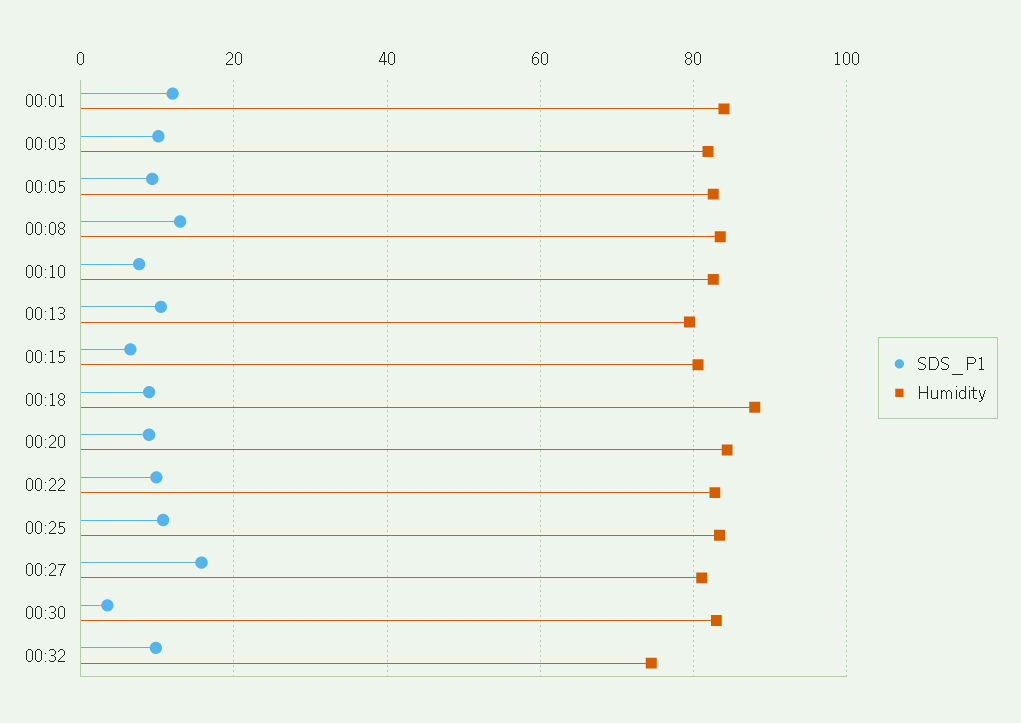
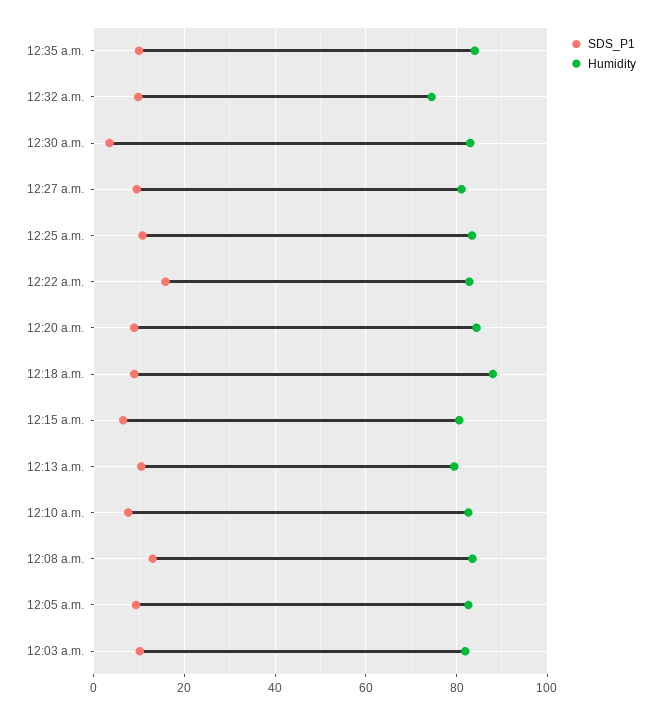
SDS_P1, 00:01: 12 -> none
Humidity, 00:01: 84 -> none
SDS_P1, 00:22: 10 -> 16
SDS_P1, 00:27: 16 -> 10
SDS_P1, 12:35 a.m.: none -> 10
Humidity, 12:35 a.m.: none -> 84

